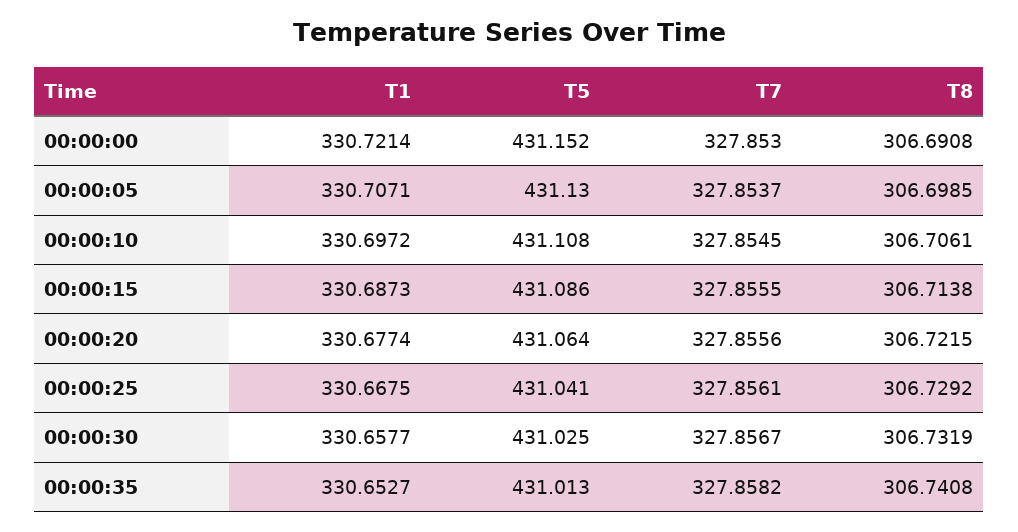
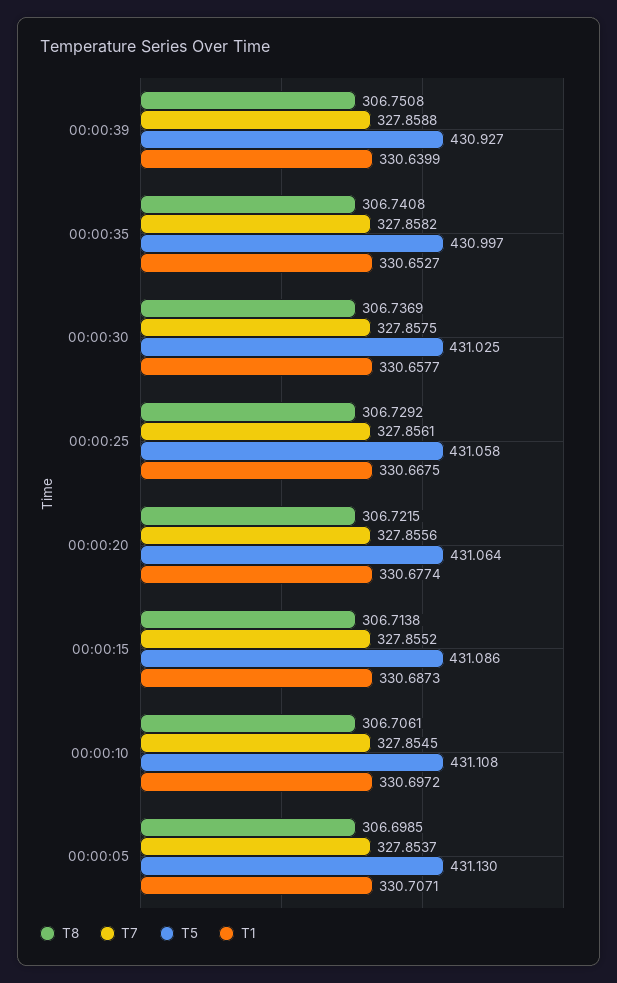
T1, 00:00:00: 330.7214 -> none
T5, 00:00:00: 431.152 -> none
T7, 00:00:00: 327.853 -> none
T8, 00:00:00: 306.6908 -> none
T7, 00:00:15: 327.8555 -> 327.8552
T5, 00:00:25: 431.041 -> 431.058
T7, 00:00:30: 327.8567 -> 327.8575
T8, 00:00:30: 306.7319 -> 306.7369
T5, 00:00:35: 431.013 -> 430.997
T8, 00:00:39: none -> 306.7508
T7, 00:00:39: none -> 327.8588
T5, 00:00:39: none -> 430.927
T1, 00:00:39: none -> 330.6399

